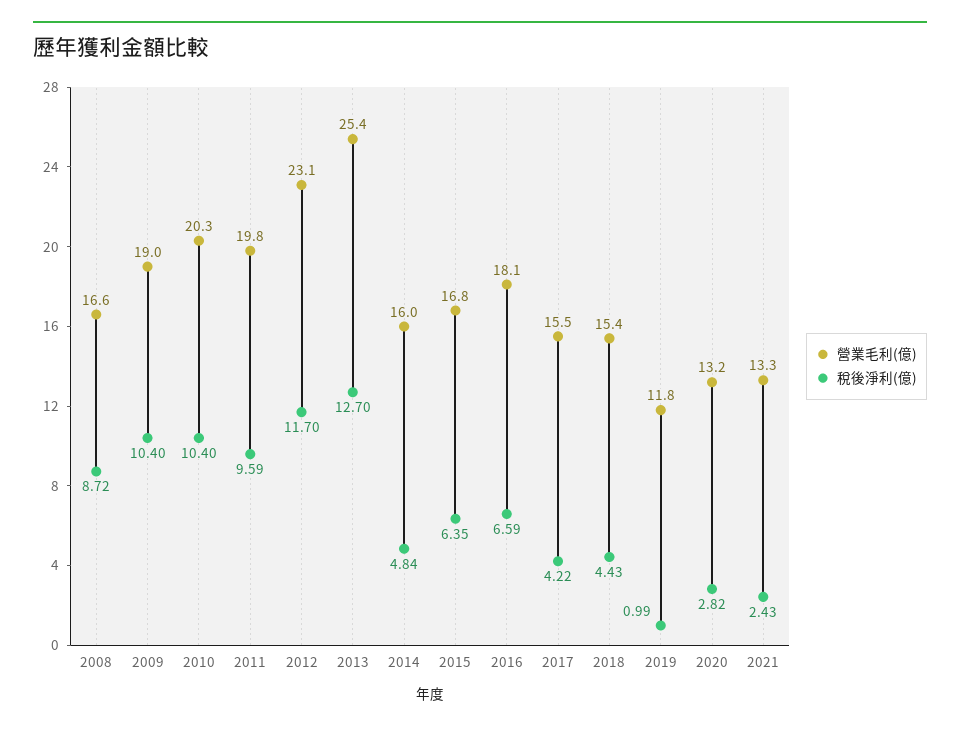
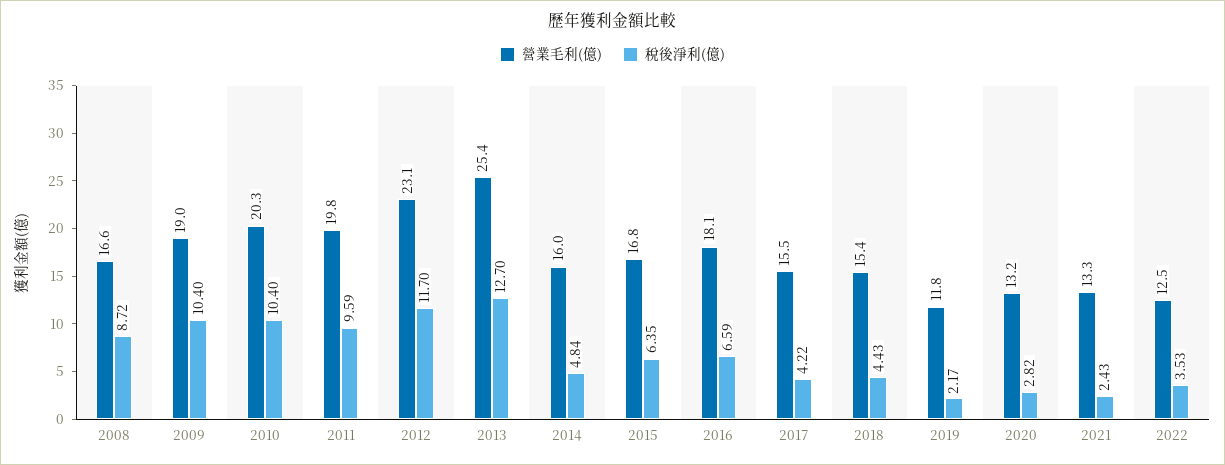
稅後淨利(億), 2019: 0.99 -> 2.17
營業毛利(億), 2022: none -> 12.5
稅後淨利(億), 2022: none -> 3.53

